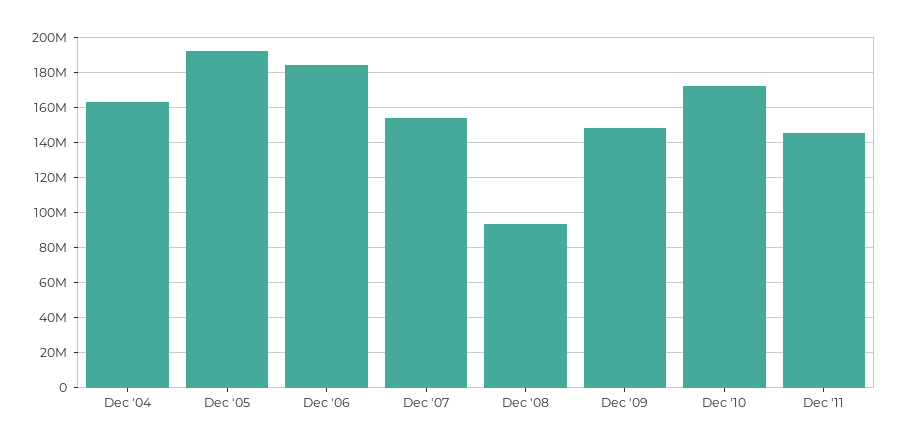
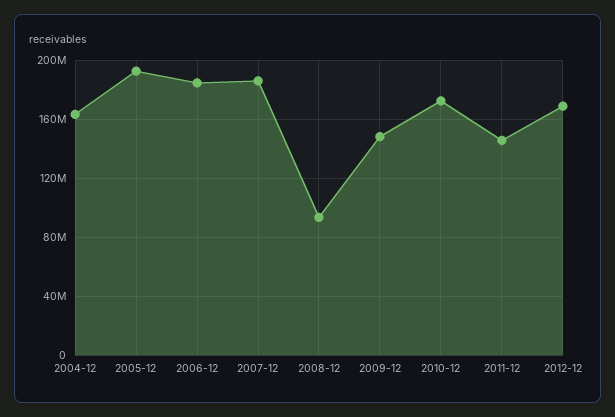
Dec '07: 155000000 -> 185000000
2012-12: none -> 170000000

